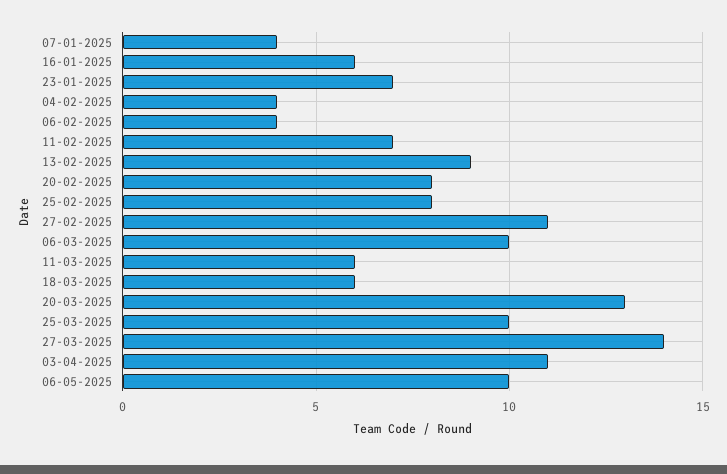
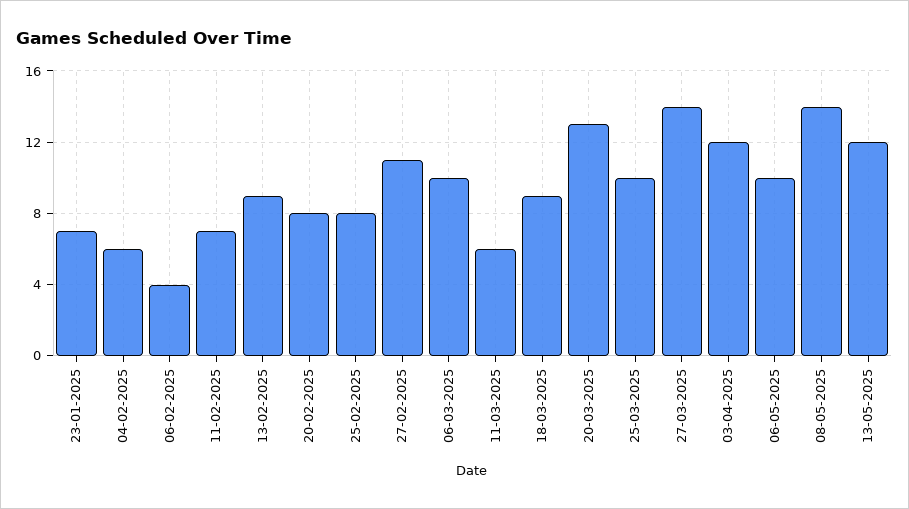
07-01-2025: 4 -> none
16-01-2025: 6 -> none
04-02-2025: 4 -> 6
18-03-2025: 6 -> 9
03-04-2025: 11 -> 12
08-05-2025: none -> 14
13-05-2025: none -> 12

